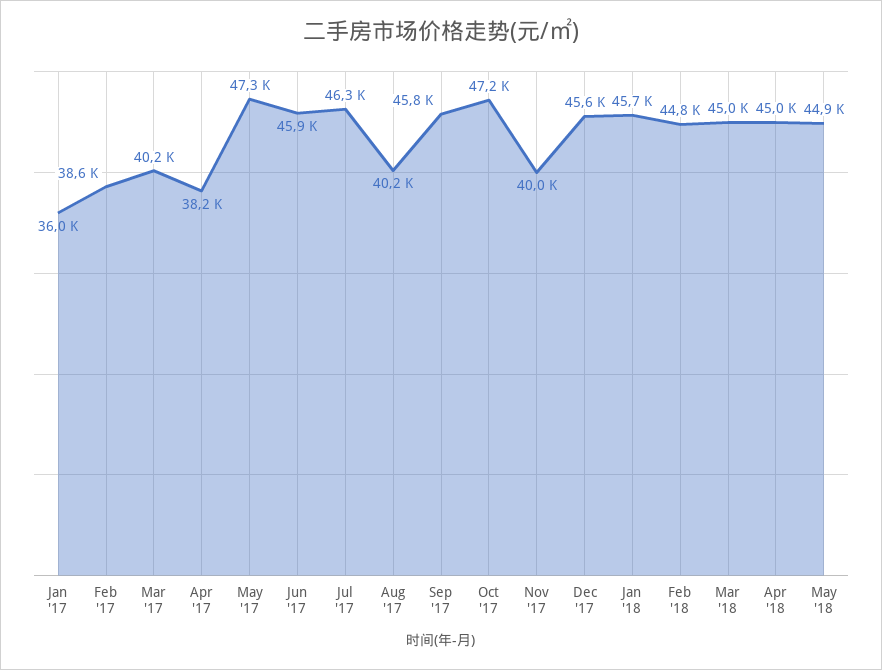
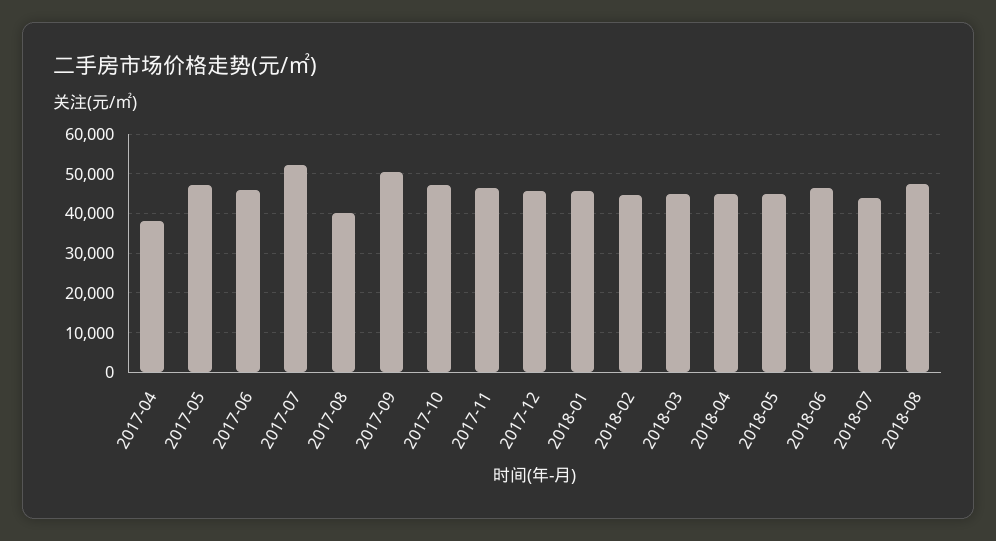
Jan '17: 36000 -> none
Feb '17: 38600 -> none
Mar '17: 40200 -> none
Jul '17: 46300 -> 52000
Sep '17: 45800 -> 50000
Nov '17: 40000 -> 46000
2018-06: none -> 46000
2018-07: none -> 44000
2018-08: none -> 48000

